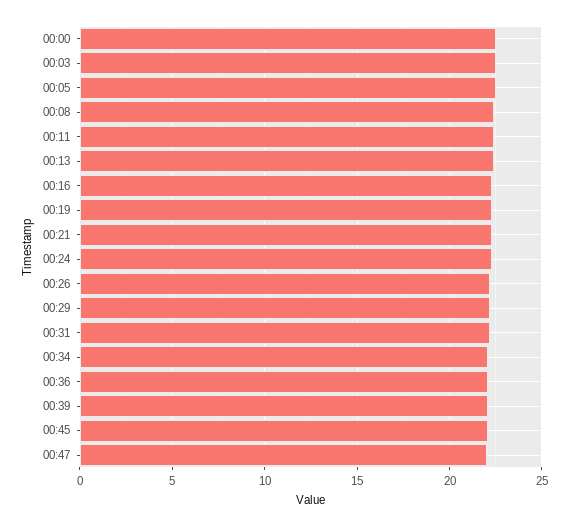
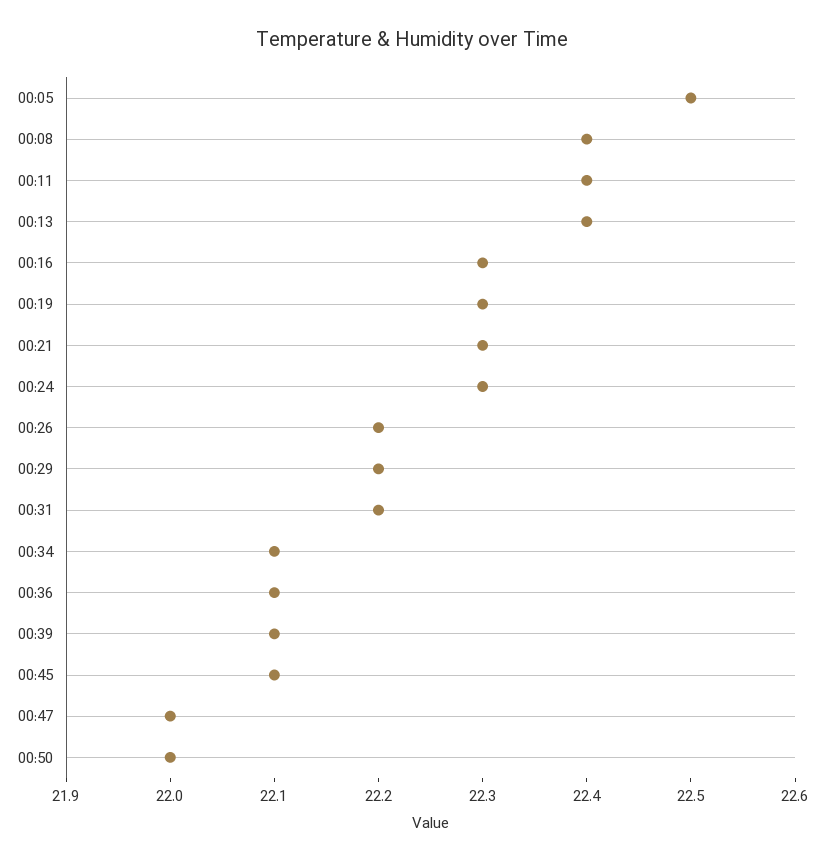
00:00: 22.5 -> none
00:03: 22.5 -> none
00:50: none -> 22

